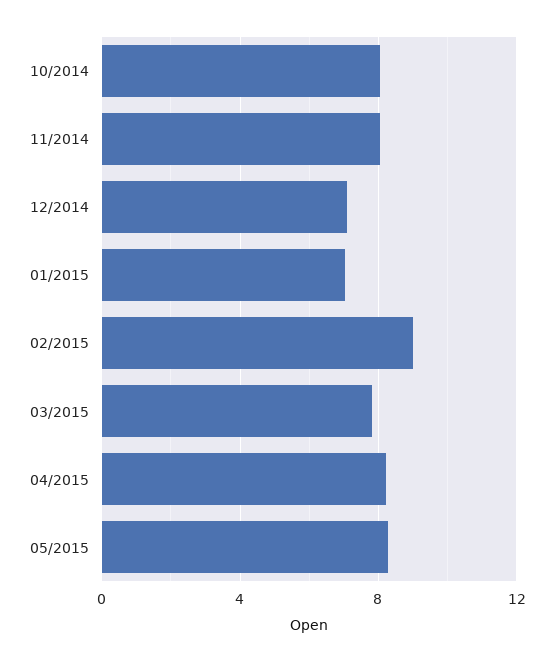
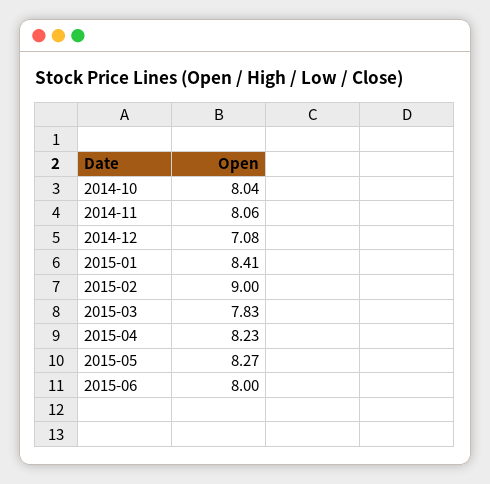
01/2015: 7 -> 8.41
2015-06: none -> 8

